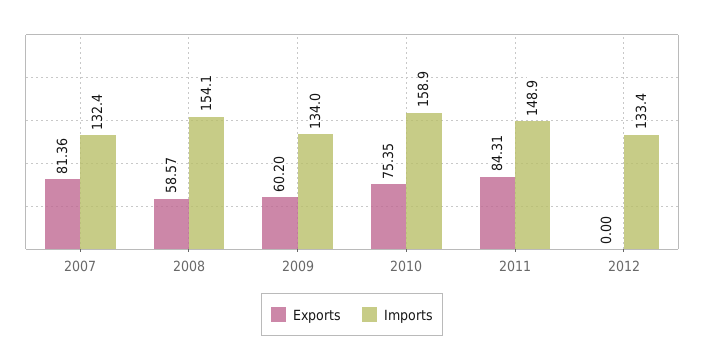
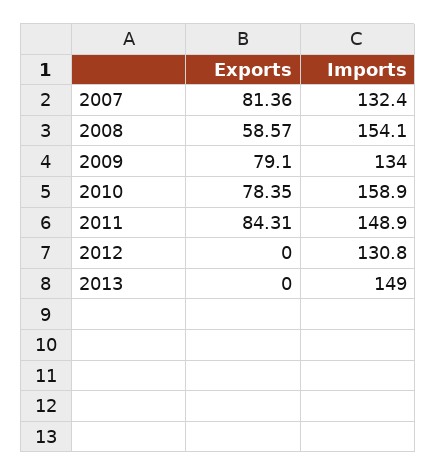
Exports, 2009: 60.2 -> 79.1
Exports, 2010: 75.35 -> 78.35
Imports, 2012: 133.4 -> 130.8
Exports, 2013: none -> 0
Imports, 2013: none -> 149

